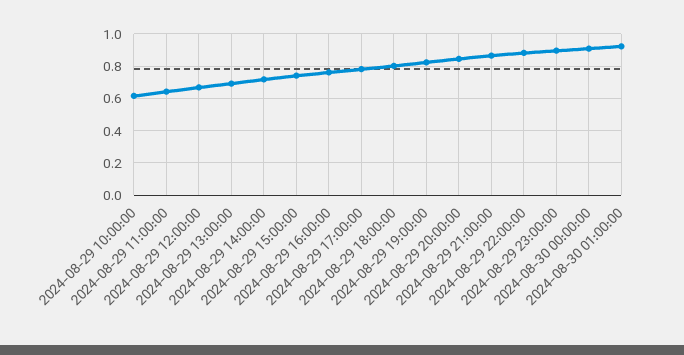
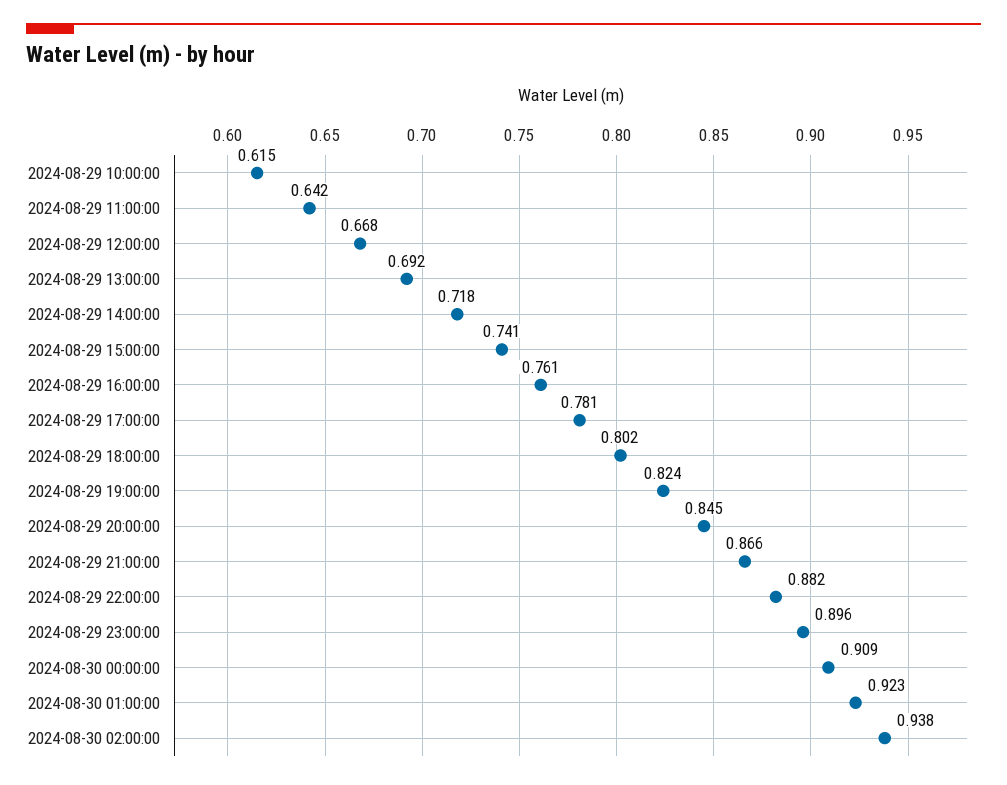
2024-08-30 02:00:00: none -> 0.938

